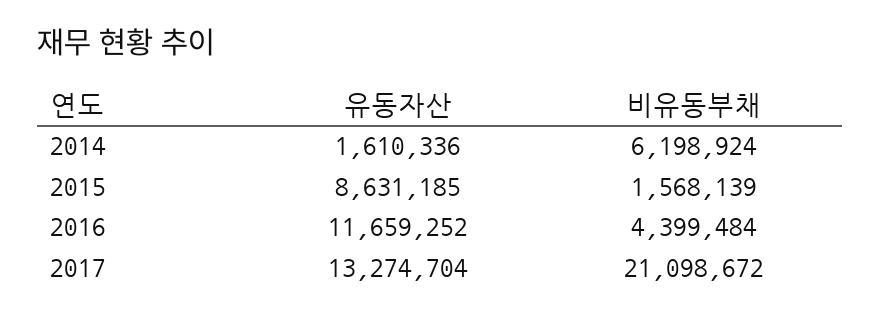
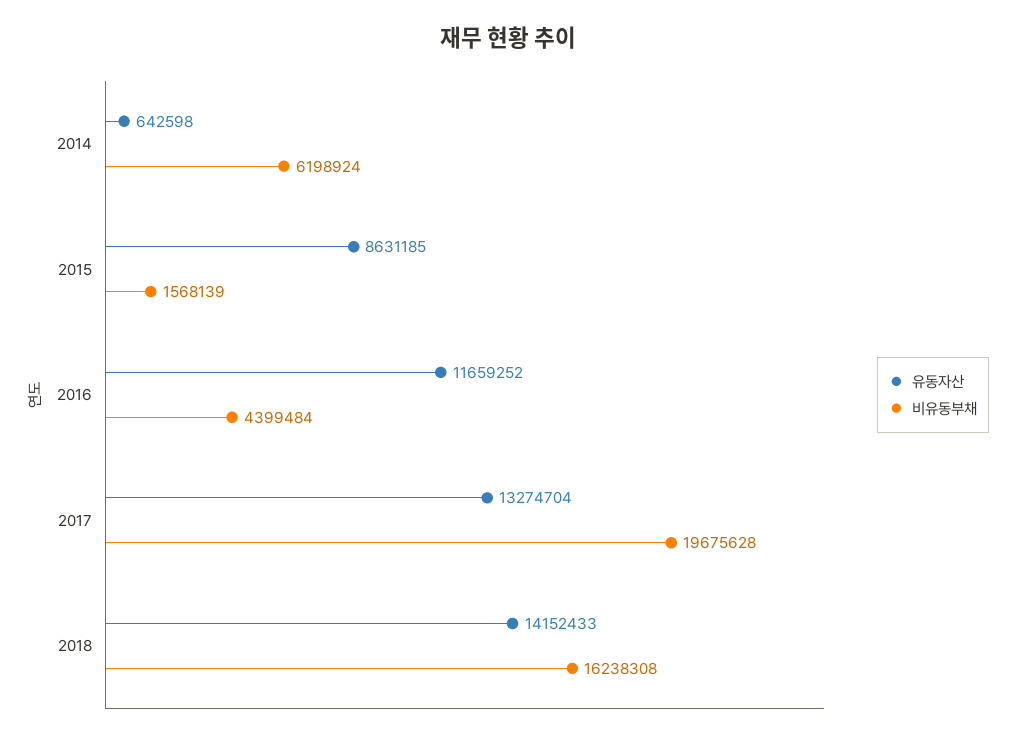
유동자산, 2014: 1610336 -> 642598
비유동부채, 2017: 21098672 -> 19675628
유동자산, 2018: none -> 14152433
비유동부채, 2018: none -> 16238308

